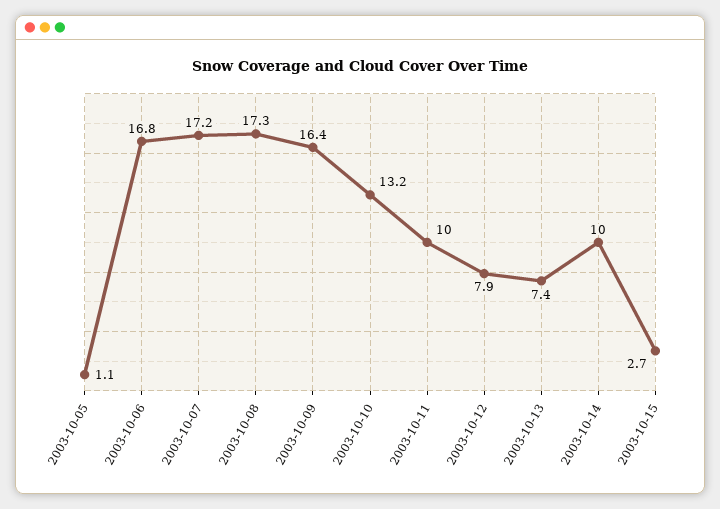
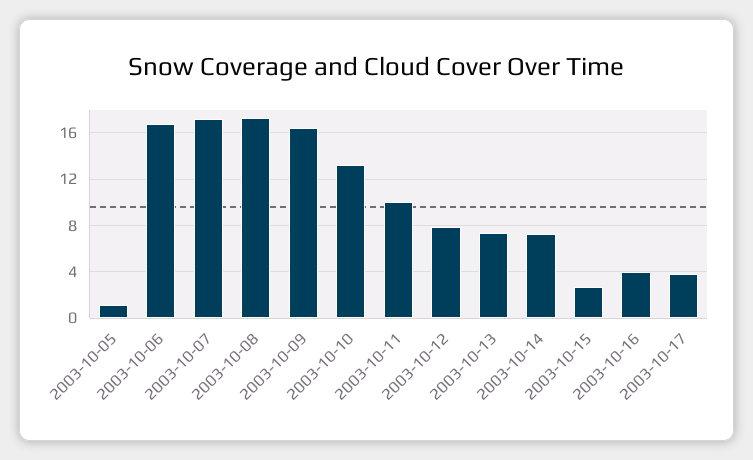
2003-10-14: 10 -> 7
2003-10-16: none -> 4
2003-10-17: none -> 4

